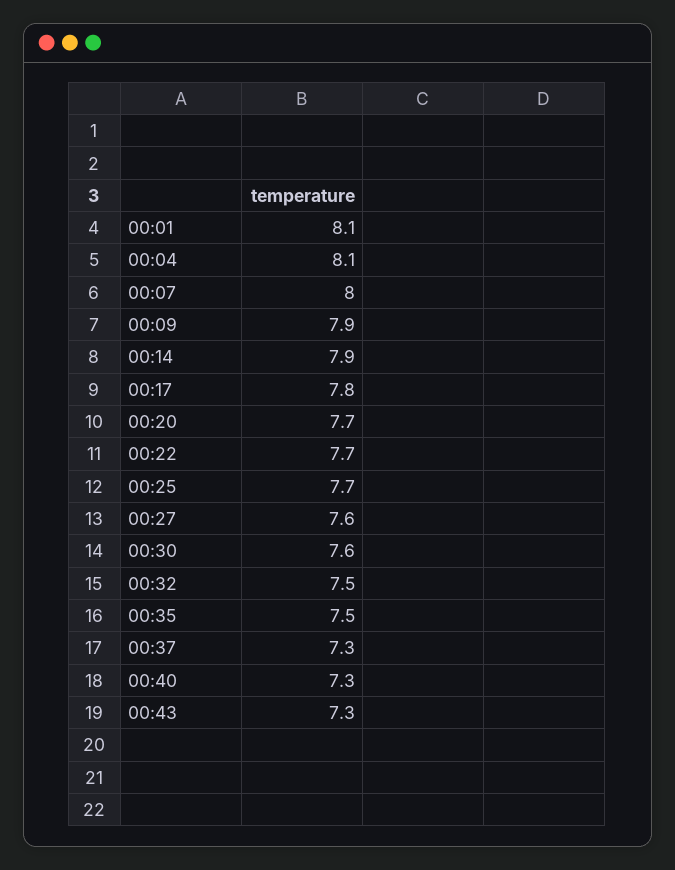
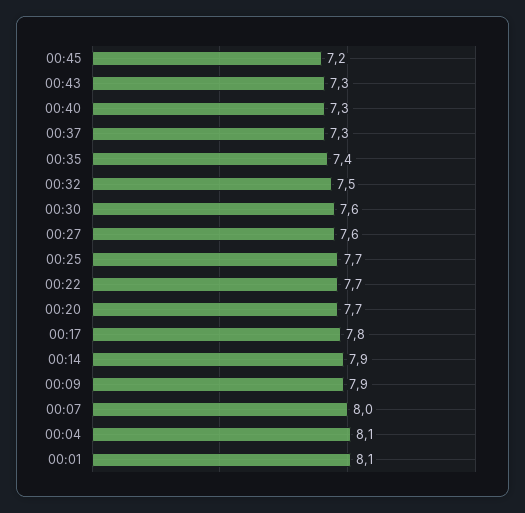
00:35: 7.5 -> 7.4
00:45: none -> 7.2

